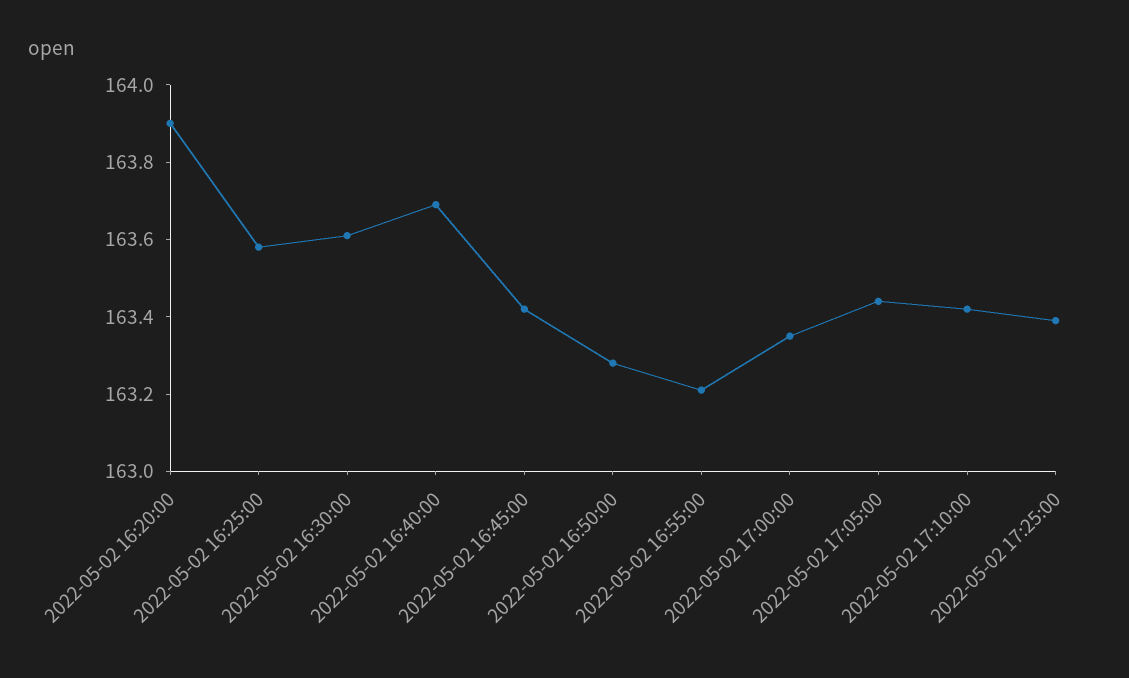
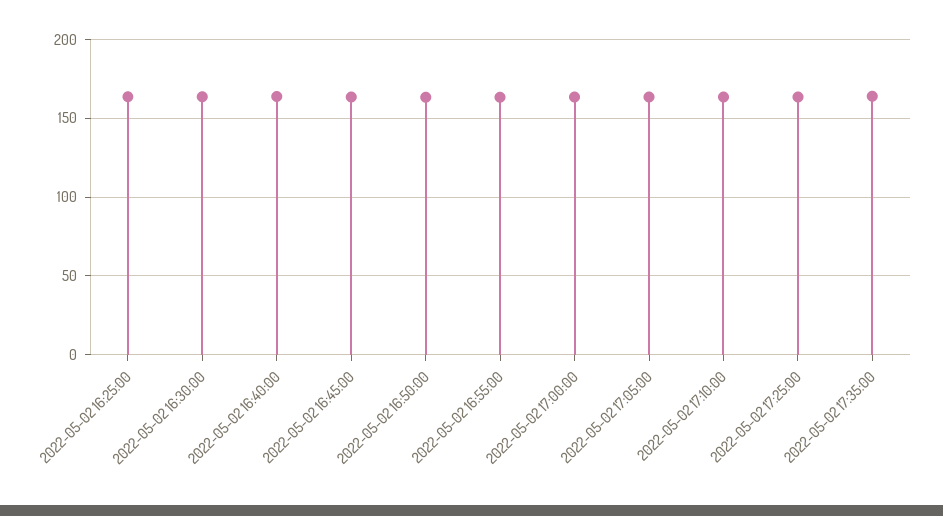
2022-05-02 16:20:00: 163.9 -> none
2022-05-02 17:35:00: none -> 165

